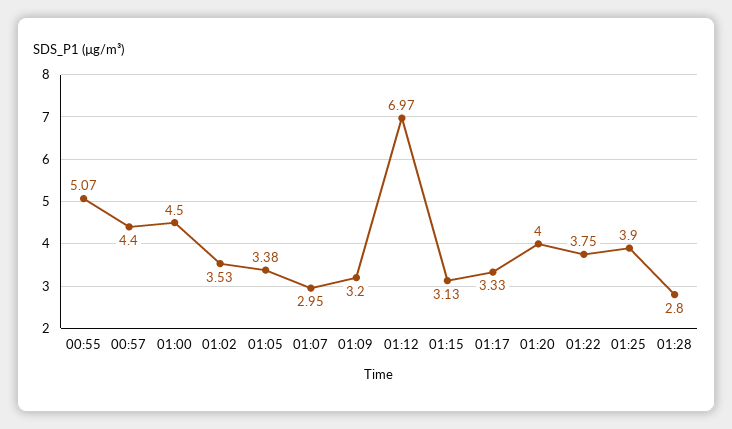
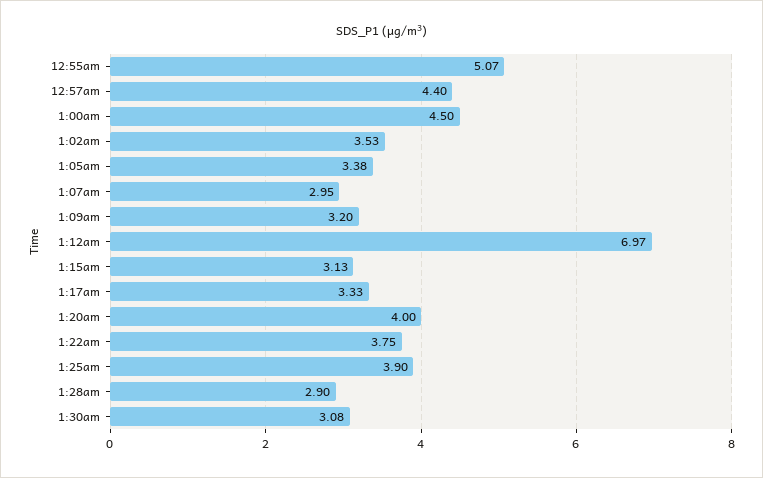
01:28: 2.8 -> 2.9
1:30am: none -> 3.08

